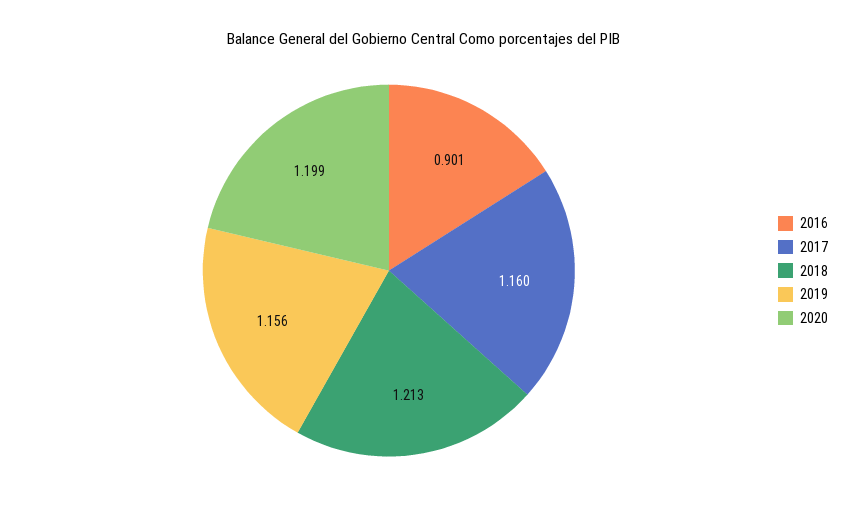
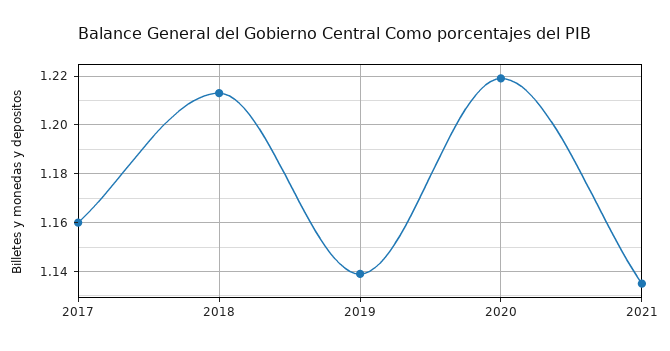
2016: 0.901 -> none
2019: 1.156 -> 1.14
2020: 1.199 -> 1.22
2021: none -> 1.135

